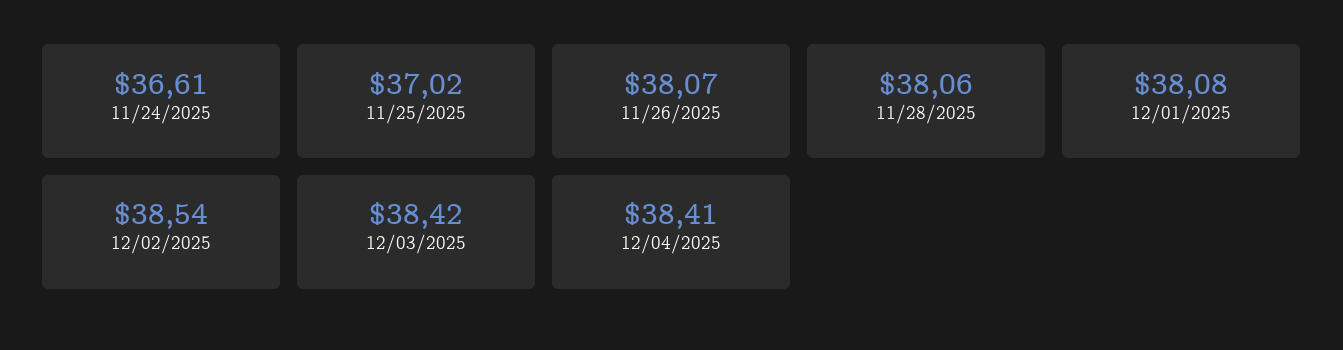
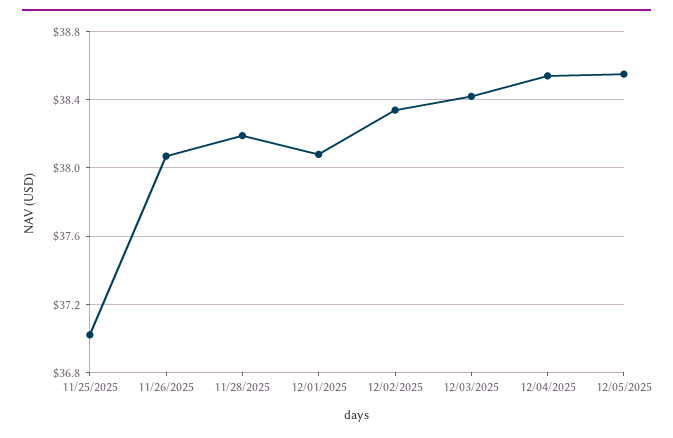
11/24/2025: 36.61 -> none
11/28/2025: 38.06 -> 38.2
12/02/2025: 38.54 -> 38.35
12/04/2025: 38.41 -> 38.55
12/05/2025: none -> 38.55

